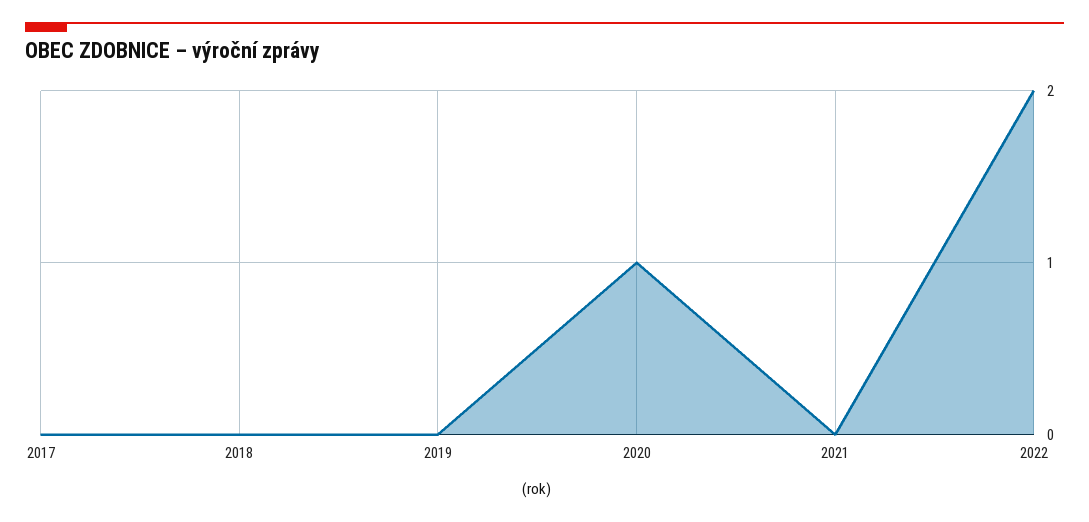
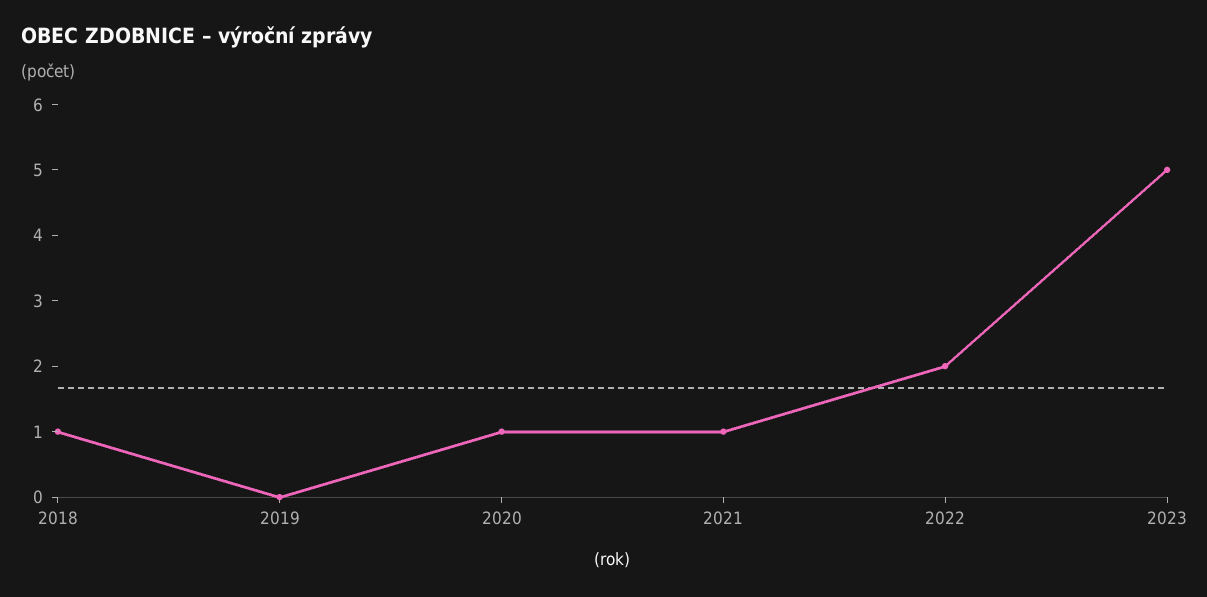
2017: 0 -> none
2018: 0 -> 1
2021: 0 -> 1
2023: none -> 5

